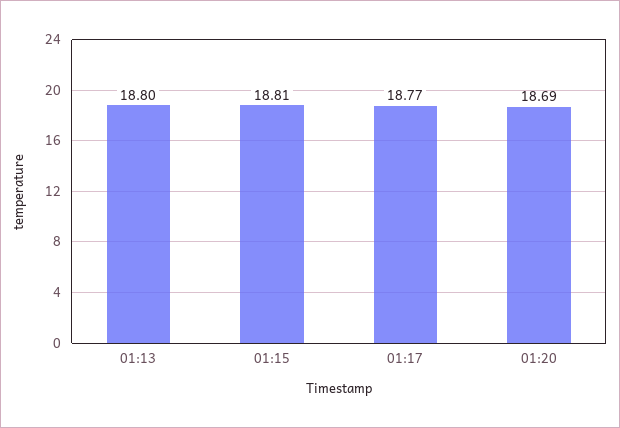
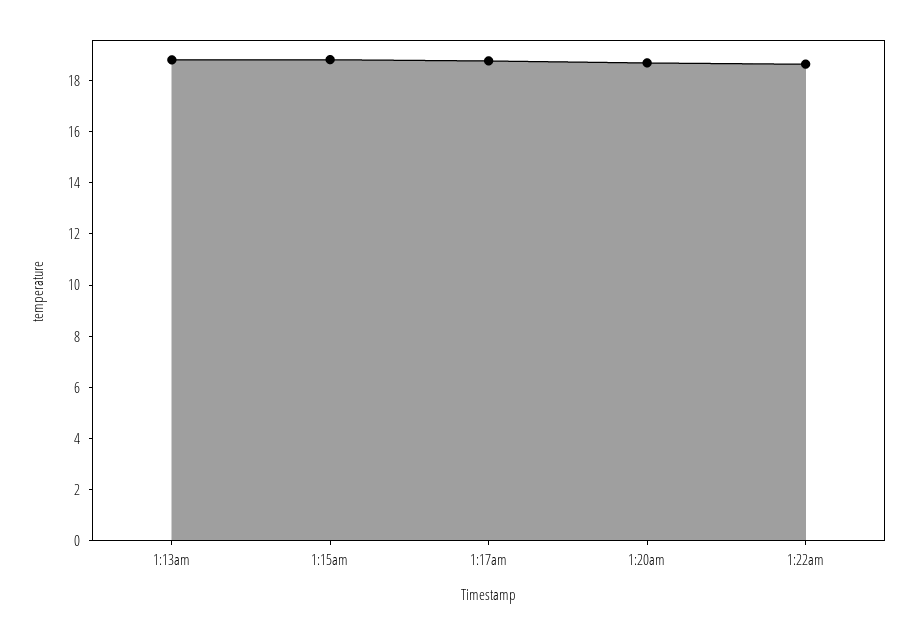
1:22am: none -> 18.5

